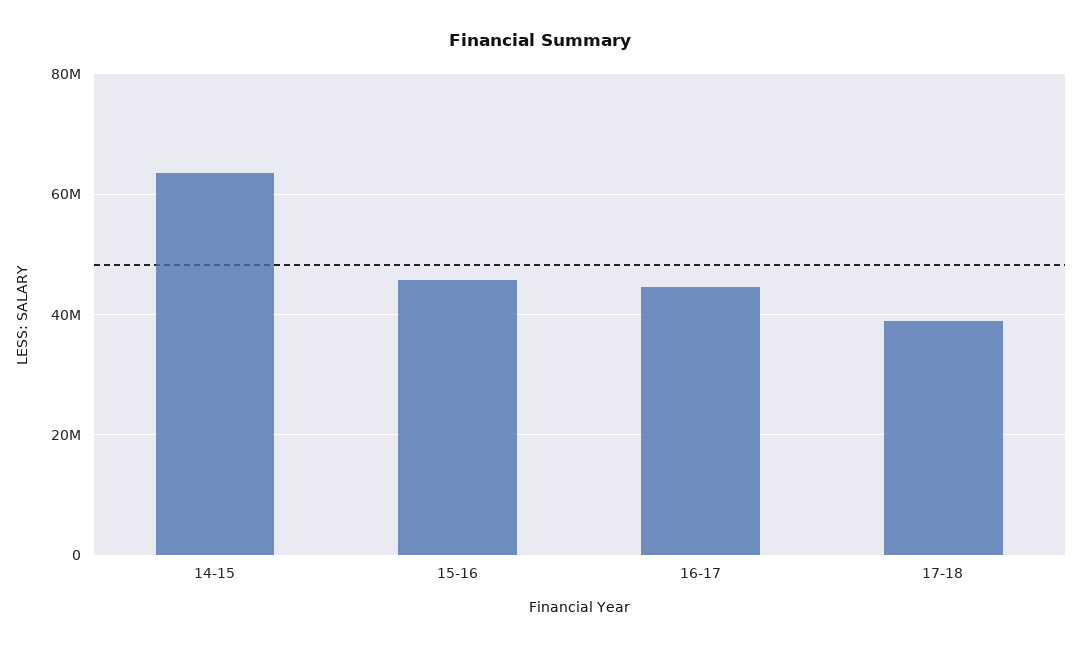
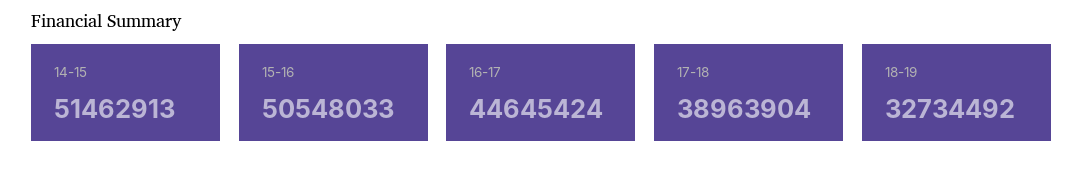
14-15: 64000000 -> 51462913
15-16: 46000000 -> 50548033
18-19: none -> 32734492

